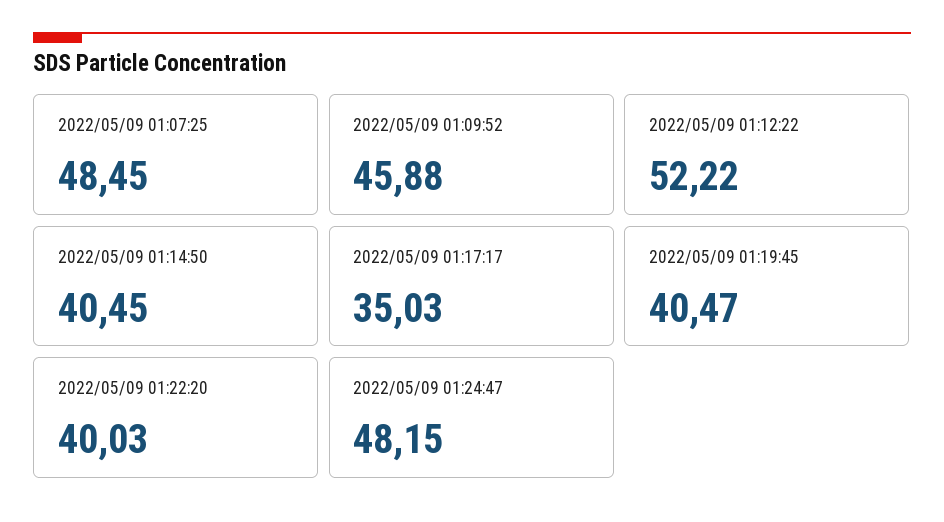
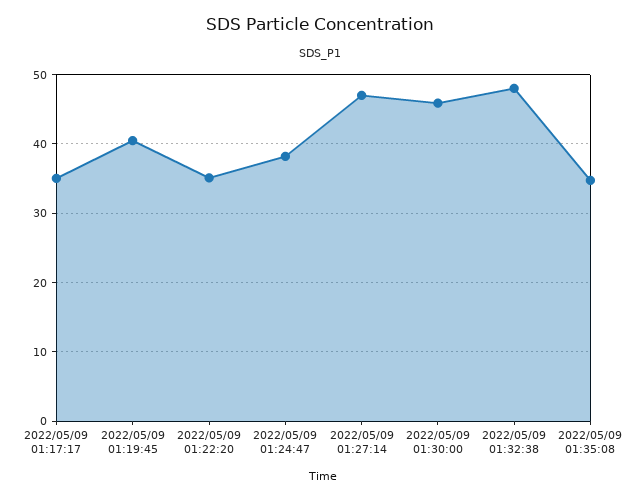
2022/05/09 01:07:25: 48.45 -> none
2022/05/09 01:09:52: 45.88 -> none
2022/05/09 01:12:22: 52.22 -> none
2022/05/09 01:14:50: 40.45 -> none
2022/05/09 01:22:20: 40.03 -> 35
2022/05/09 01:24:47: 48.15 -> 38
2022/05/09 01:27:14: none -> 47
2022/05/09 01:30:00: none -> 46
2022/05/09 01:32:38: none -> 48
2022/05/09 01:35:08: none -> 35

